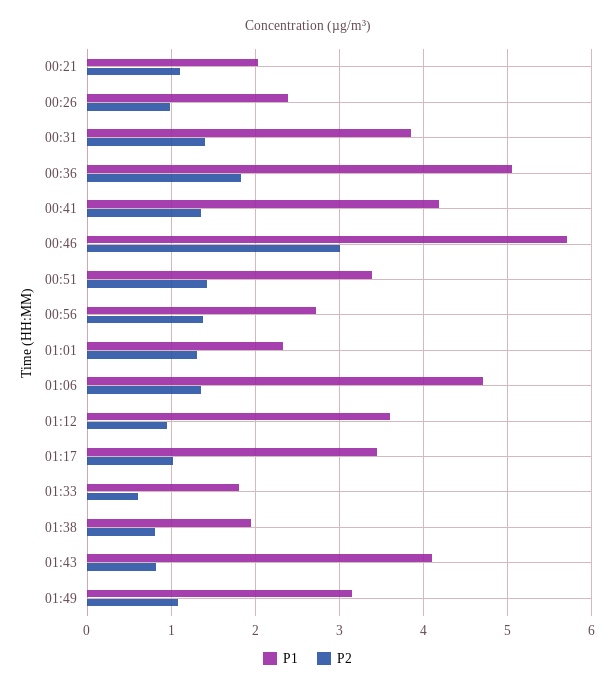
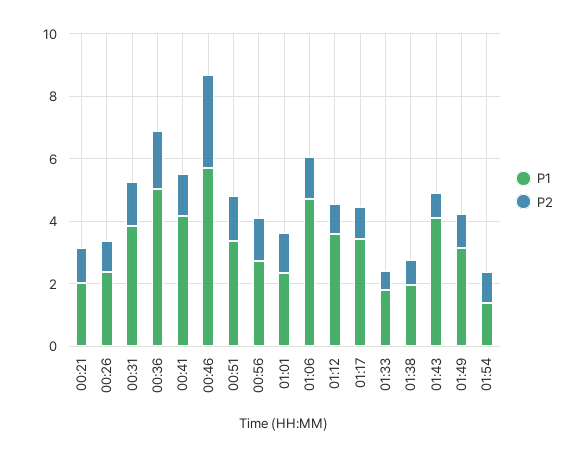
P1, 01:54: none -> 1.5
P2, 01:54: none -> 1

